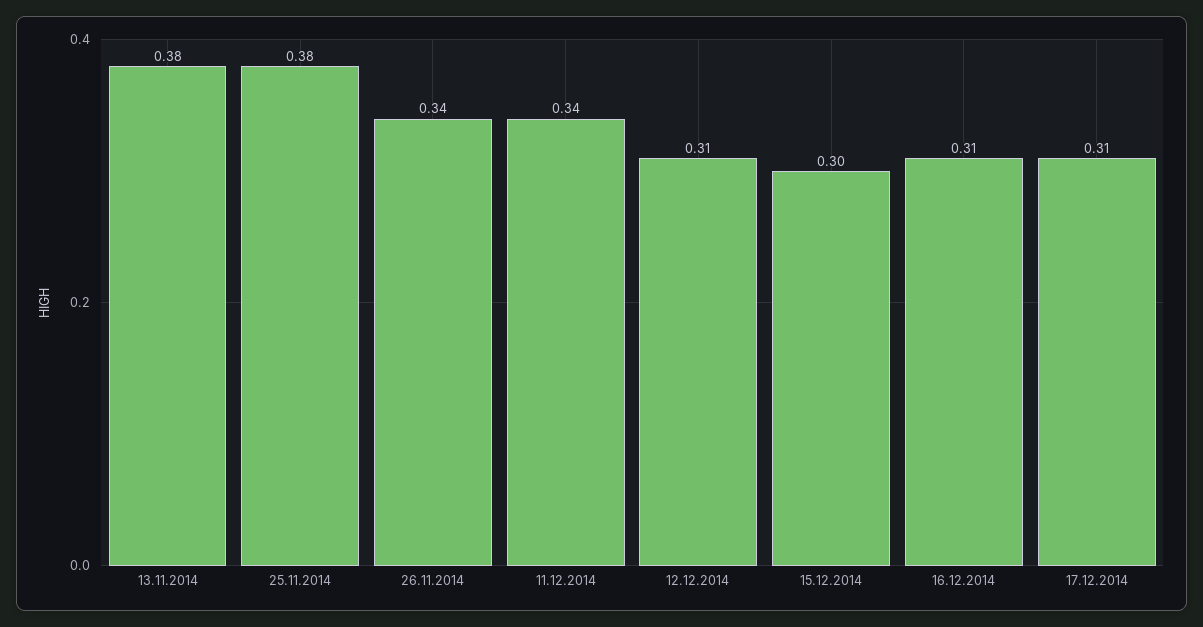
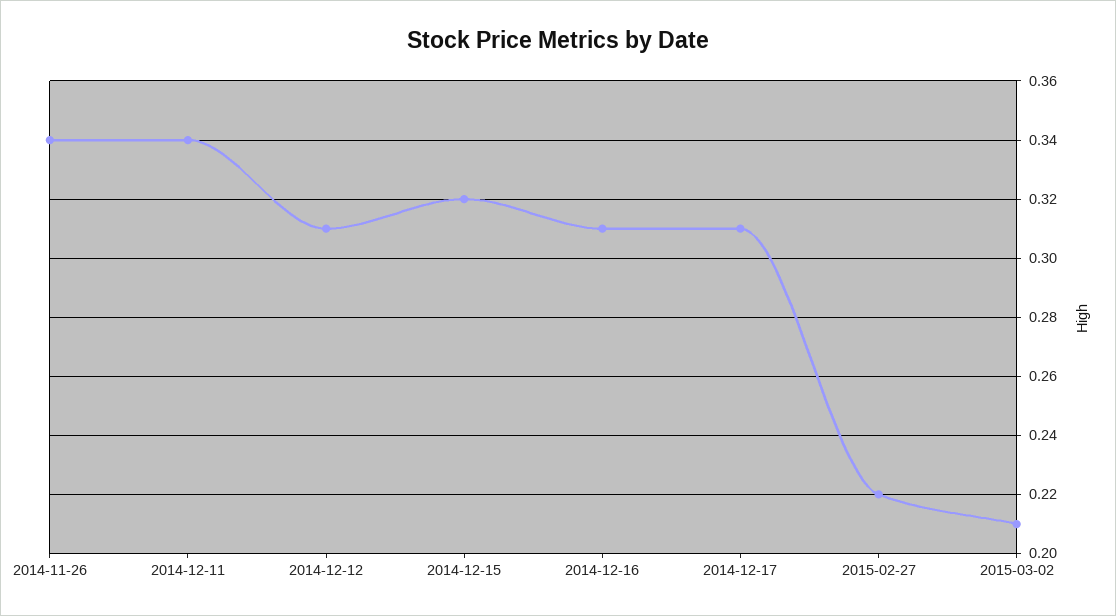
13.11.2014: 0.38 -> none
25.11.2014: 0.38 -> none
15.12.2014: 0.3 -> 0.32
2015-02-27: none -> 0.22
2015-03-02: none -> 0.21

